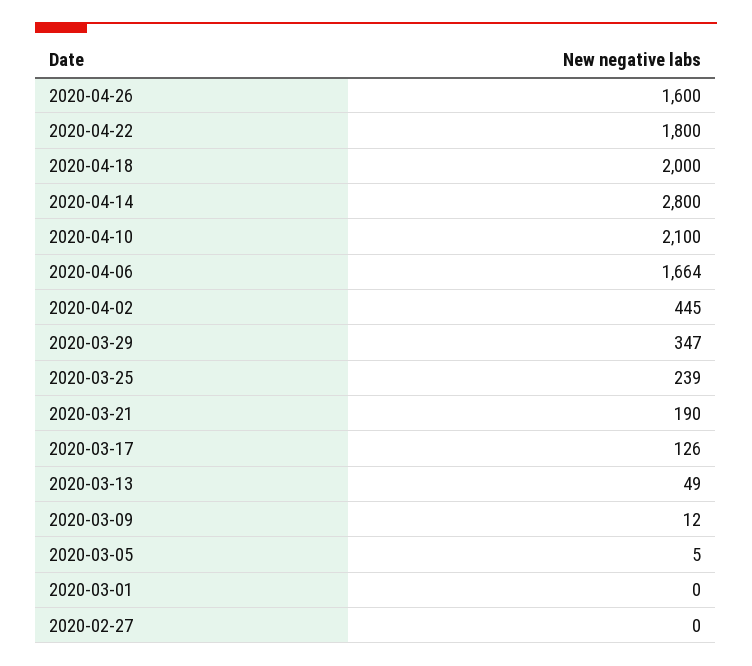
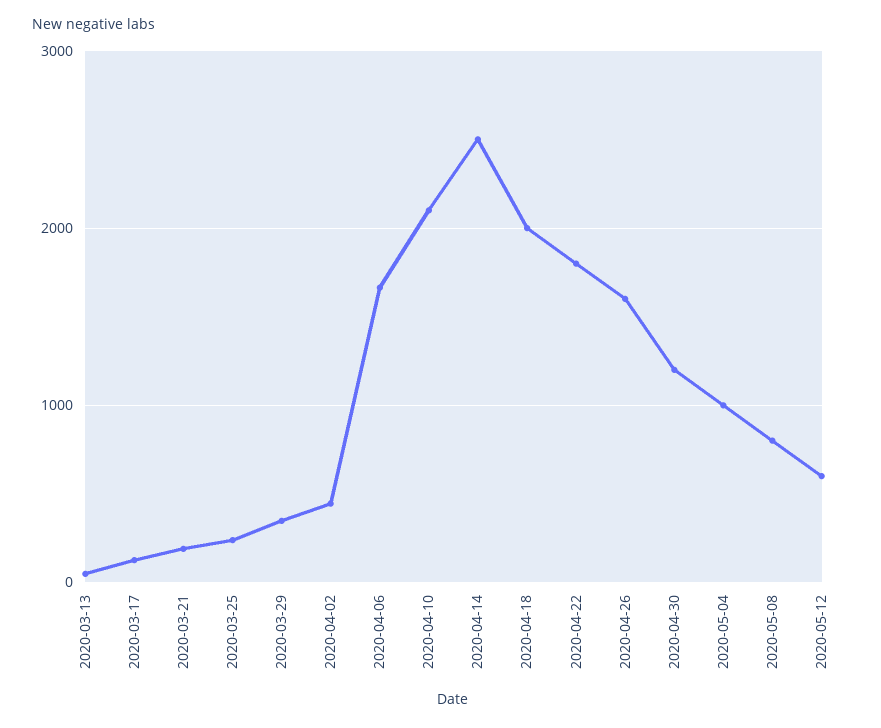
2020-04-14: 2800 -> 2500
2020-03-09: 12 -> none
2020-03-05: 5 -> none
2020-03-01: 0 -> none
2020-02-27: 0 -> none
2020-04-30: none -> 1200
2020-05-04: none -> 1000
2020-05-08: none -> 800
2020-05-12: none -> 600

